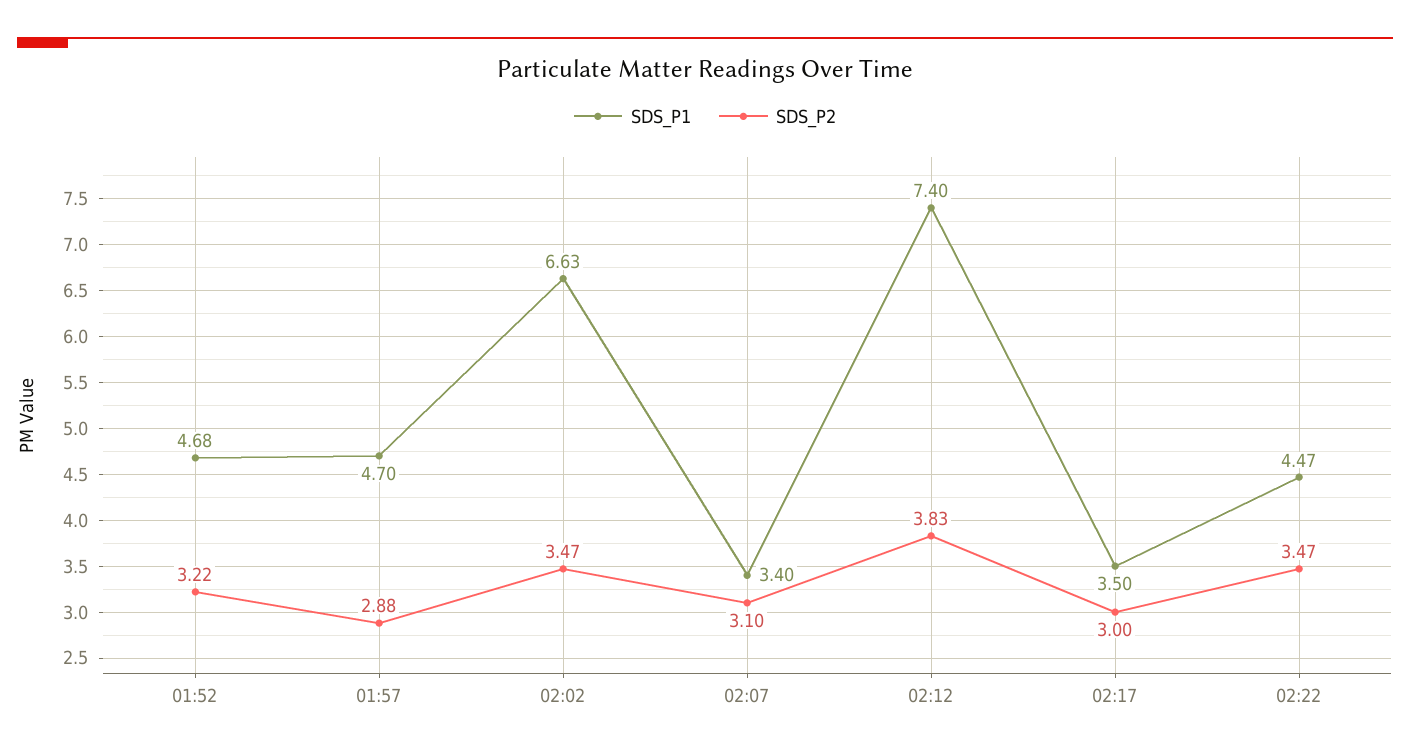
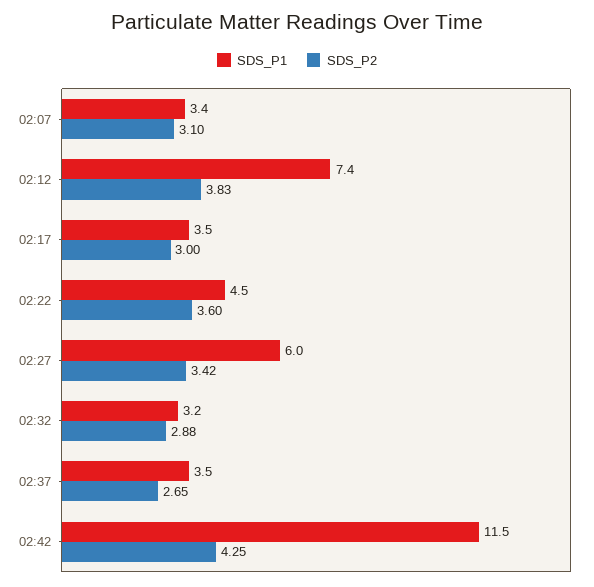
SDS_P1, 01:52: 4.68 -> none
SDS_P2, 01:52: 3.22 -> none
SDS_P1, 01:57: 4.7 -> none
SDS_P2, 01:57: 2.88 -> none
SDS_P1, 02:02: 6.63 -> none
SDS_P2, 02:02: 3.47 -> none
SDS_P2, 02:22: 3.47 -> 3.6
SDS_P1, 02:27: none -> 6
SDS_P2, 02:27: none -> 3.42
SDS_P1, 02:32: none -> 3.2
SDS_P2, 02:32: none -> 2.88
SDS_P1, 02:37: none -> 3.5
SDS_P2, 02:37: none -> 2.65
SDS_P1, 02:42: none -> 11.5
SDS_P2, 02:42: none -> 4.25

